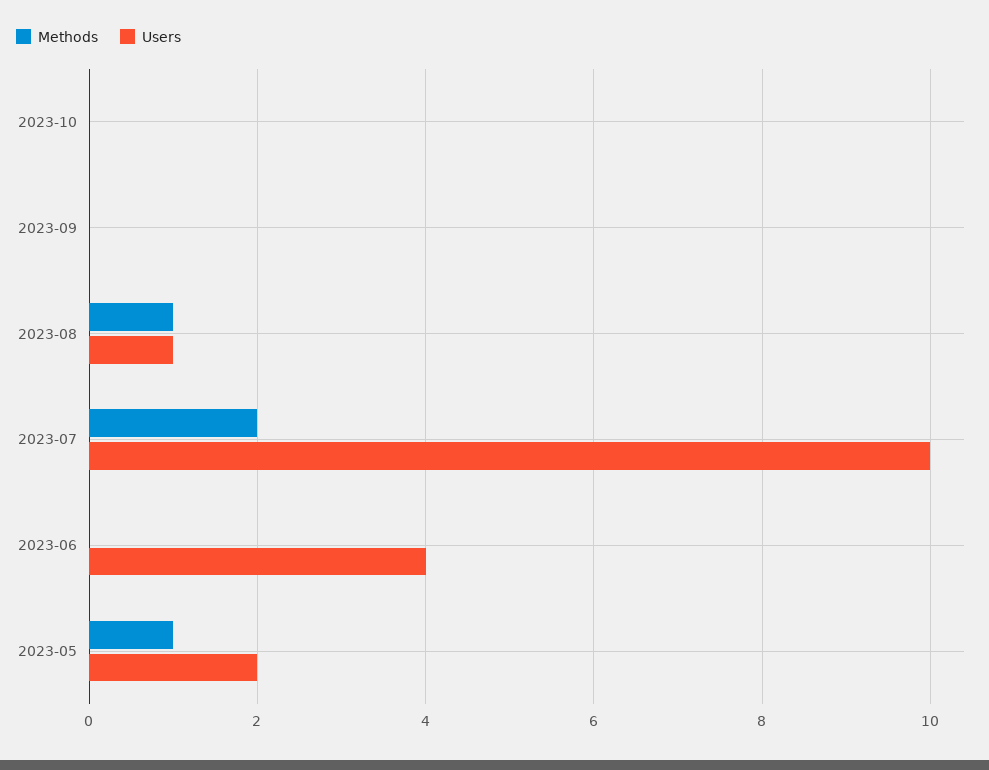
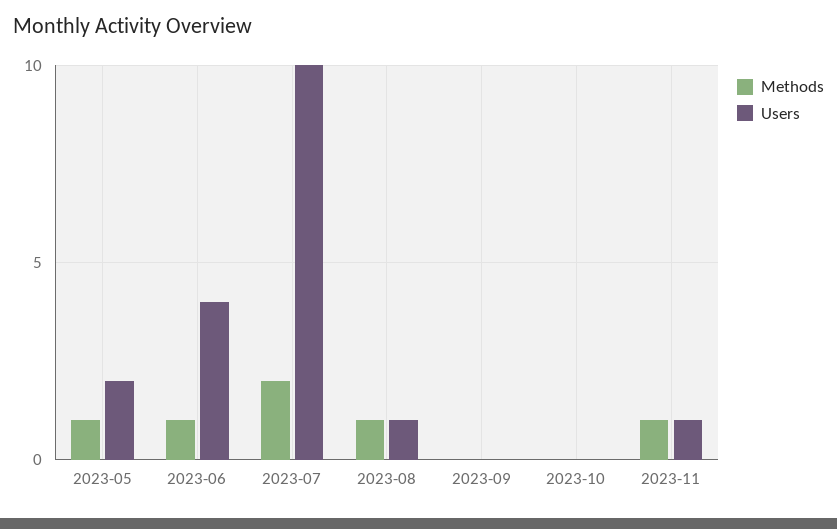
Methods, 2023-06: 0 -> 1
Methods, 2023-11: none -> 1
Users, 2023-11: none -> 1

